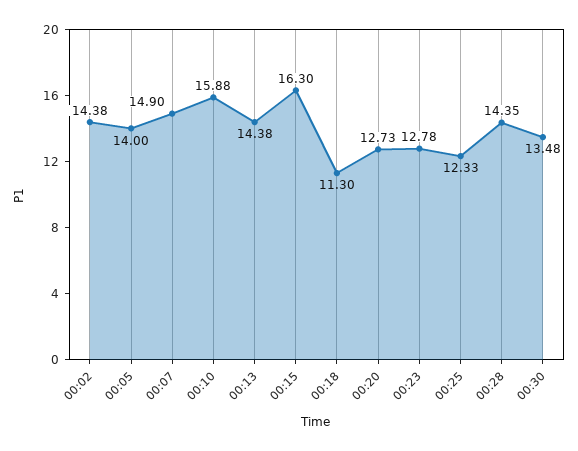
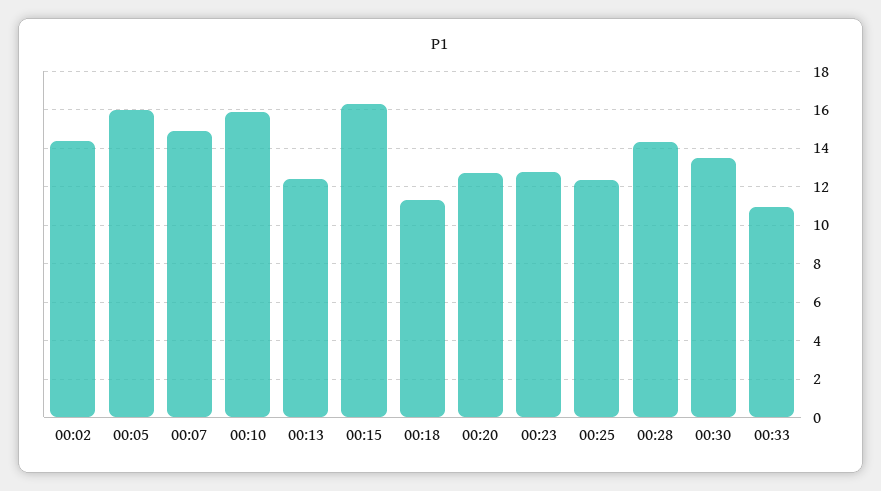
00:05: 14 -> 16
00:13: 14.38 -> 12.5
00:33: none -> 11

